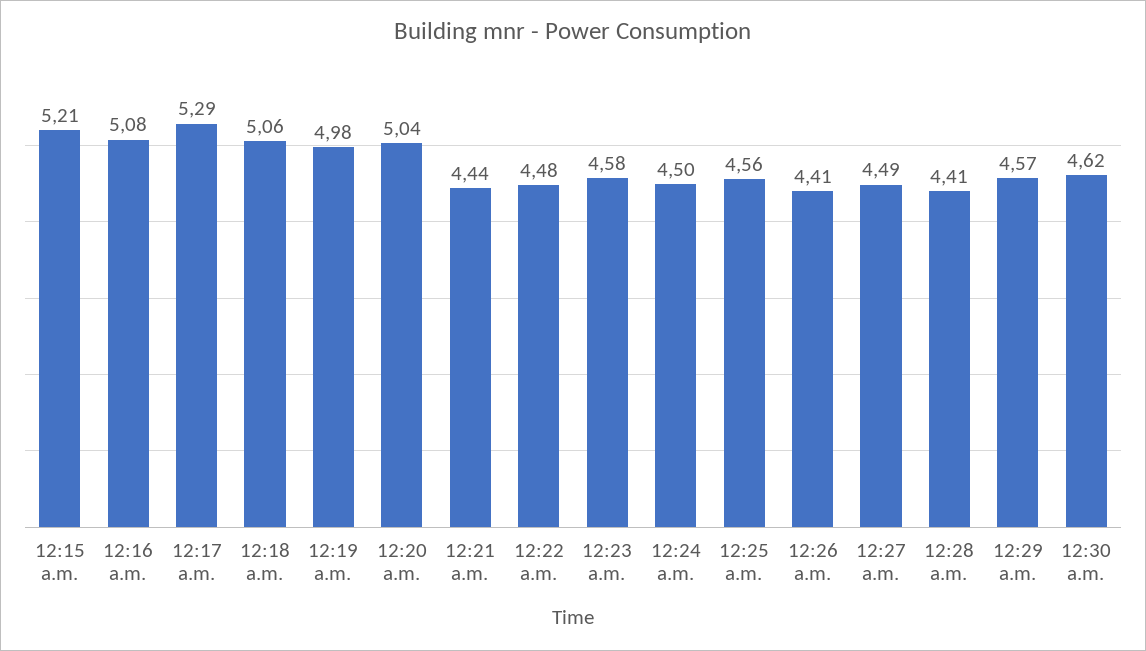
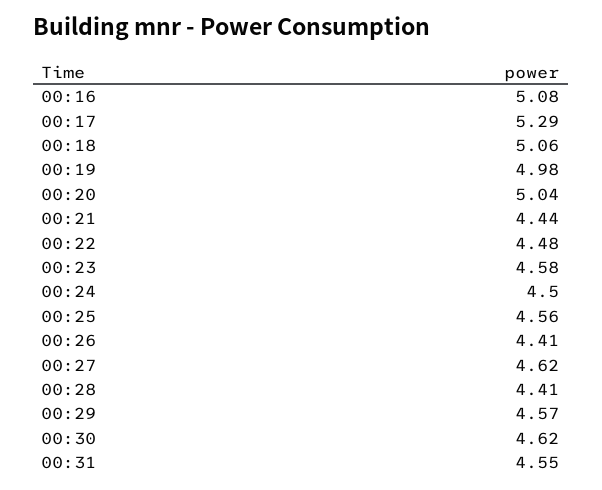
12:15 a.m.: 5.21 -> none
12:27 a.m.: 4.49 -> 4.62
00:31: none -> 4.55

